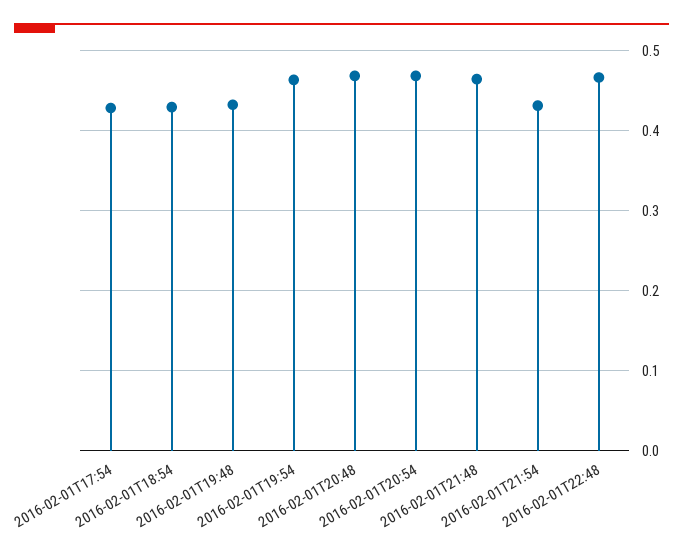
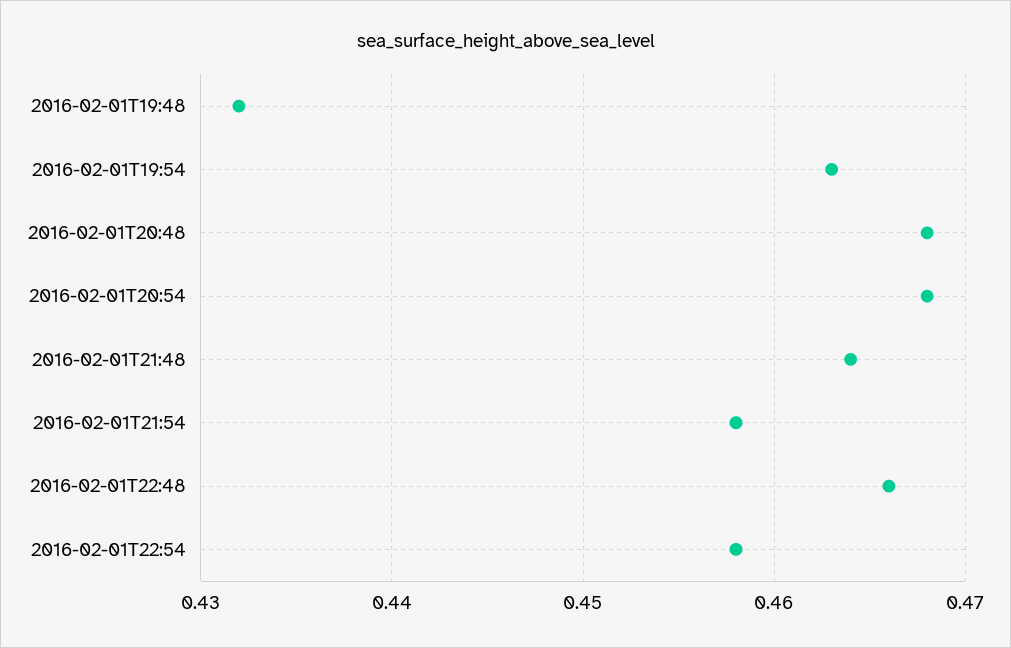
2016-02-01T17:54: 0.43 -> none
2016-02-01T18:54: 0.43 -> none
2016-02-01T21:54: 0.43 -> 0.458
2016-02-01T22:54: none -> 0.458

